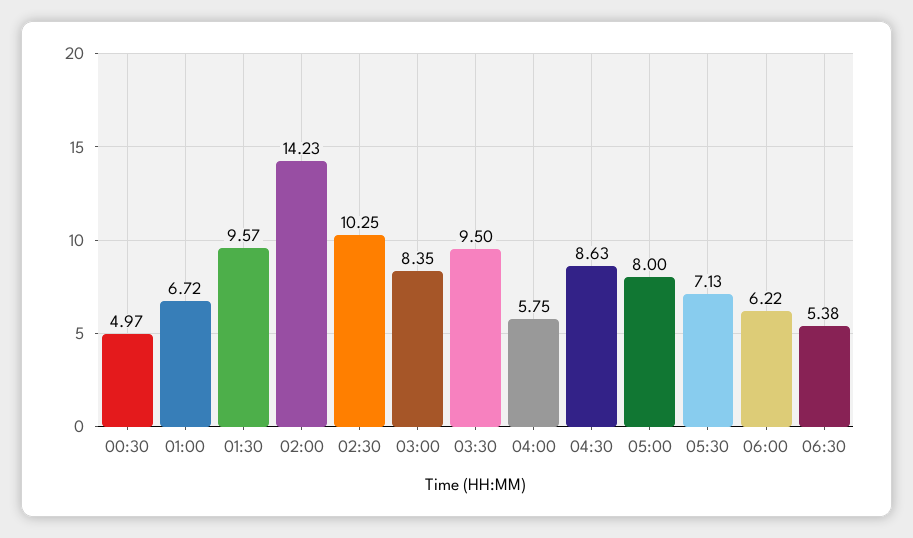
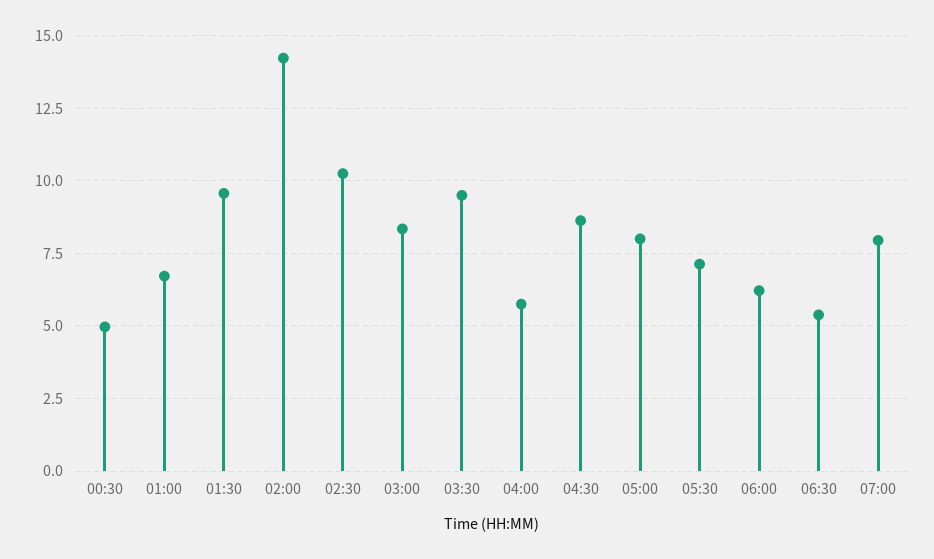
07:00: none -> 8

